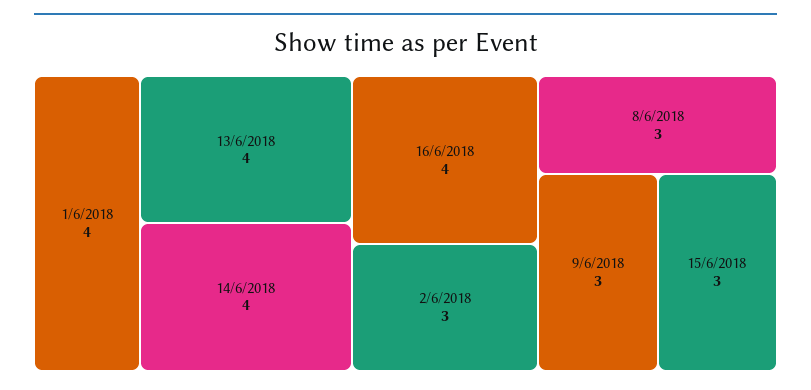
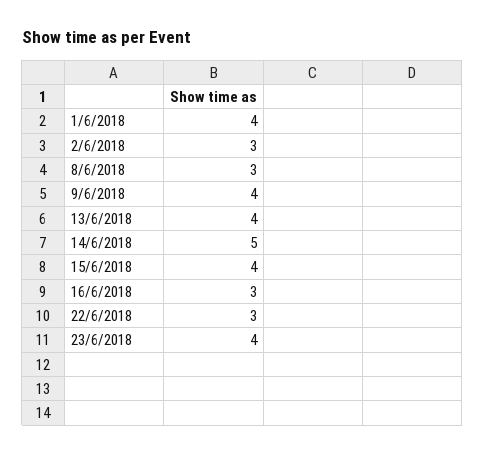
14/6/2018: 4 -> 5
16/6/2018: 4 -> 3
9/6/2018: 3 -> 4
15/6/2018: 3 -> 4
22/6/2018: none -> 3
23/6/2018: none -> 4

